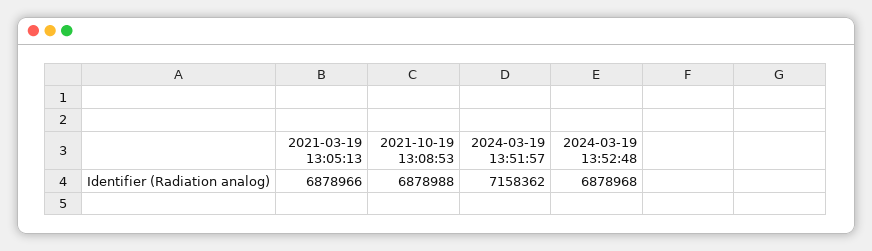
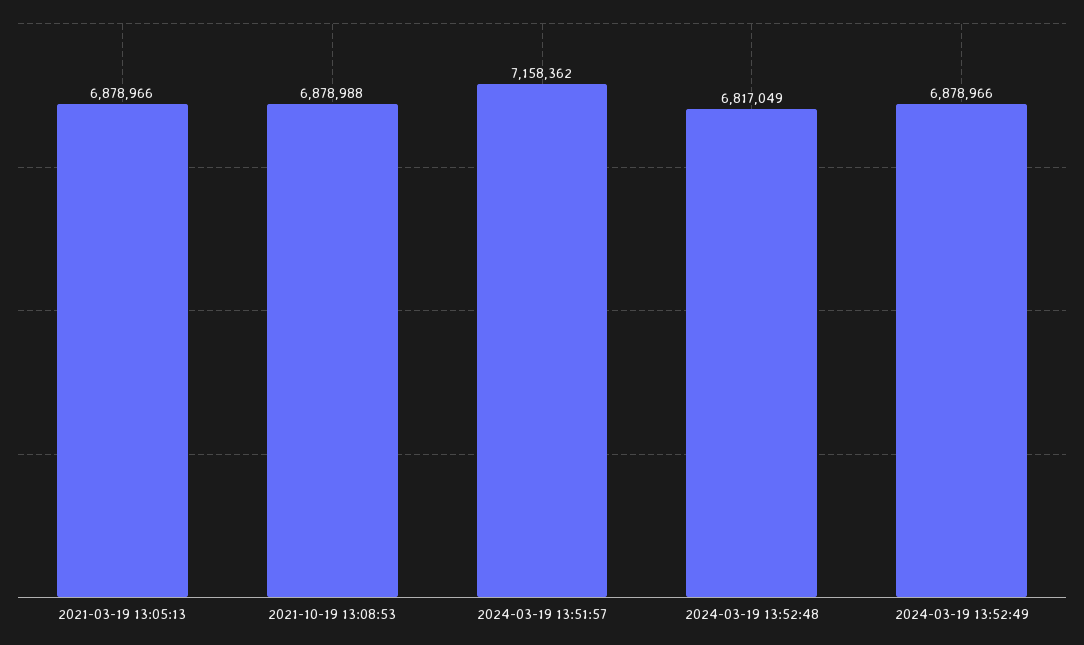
2024-03-19 13:52:48: 6878968 -> 6817049
2024-03-19 13:52:49: none -> 6878966

